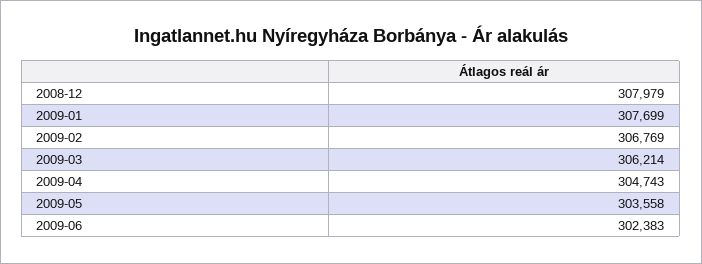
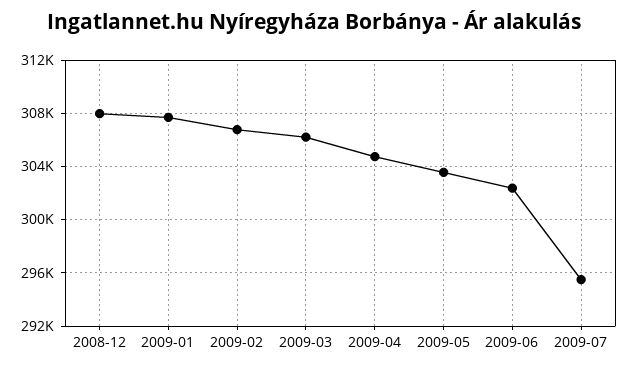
2009-07: none -> 295500

